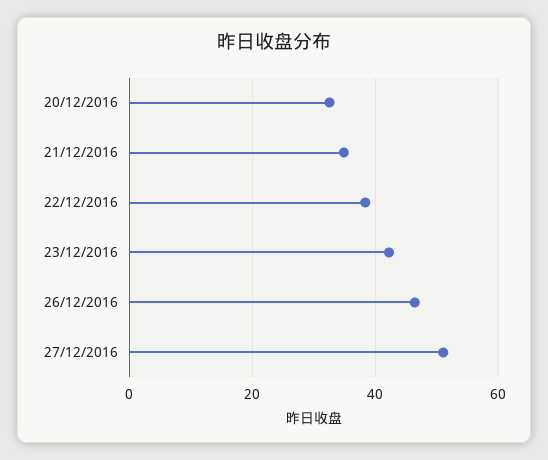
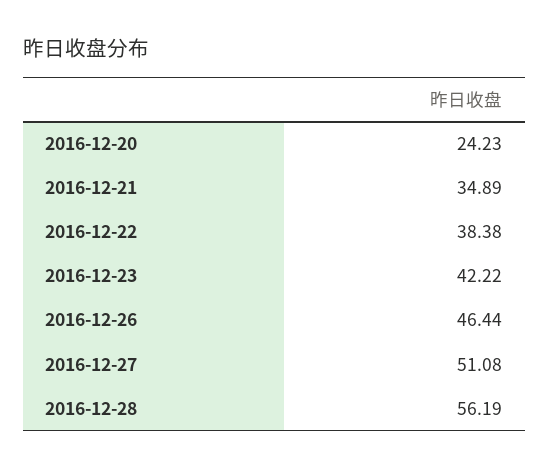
20/12/2016: 32 -> 24.23
2016-12-28: none -> 56.19

